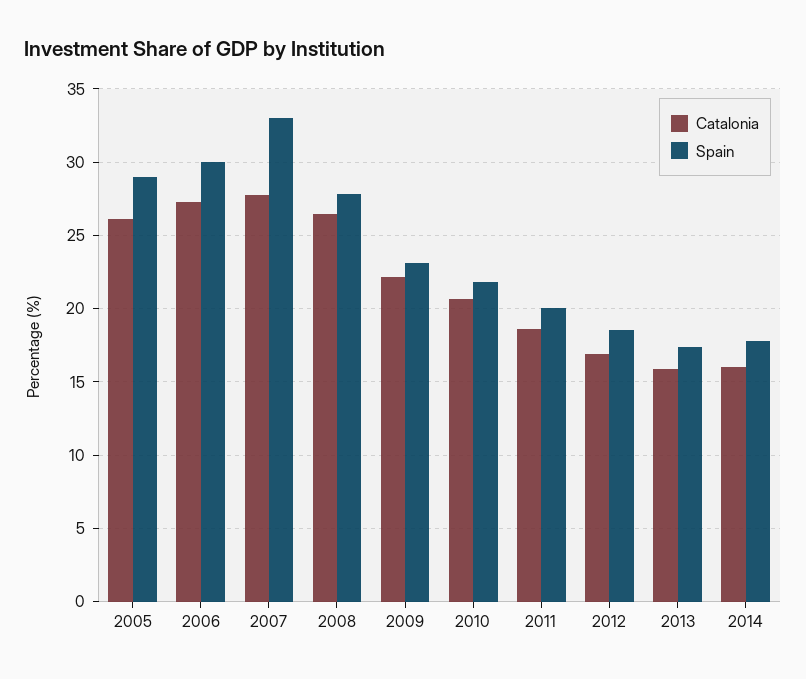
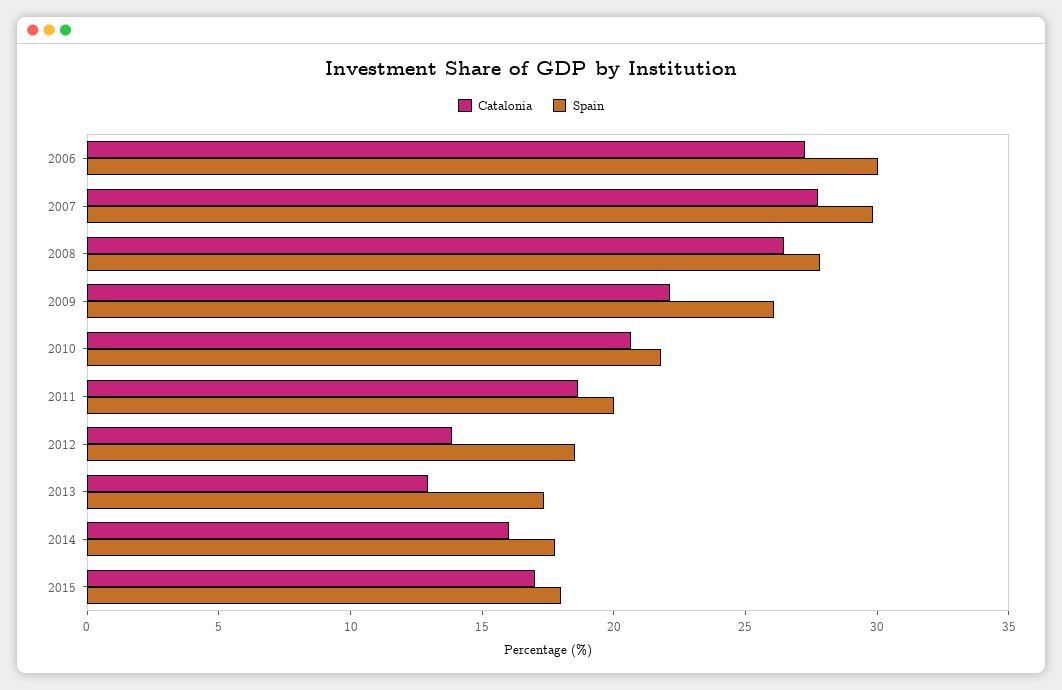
Catalonia, 2005: 26 -> none
Spain, 2005: 29 -> none
Spain, 2007: 33 -> 30
Spain, 2009: 23 -> 26
Catalonia, 2012: 17 -> 14
Catalonia, 2013: 16 -> 13
Catalonia, 2015: none -> 17
Spain, 2015: none -> 18

